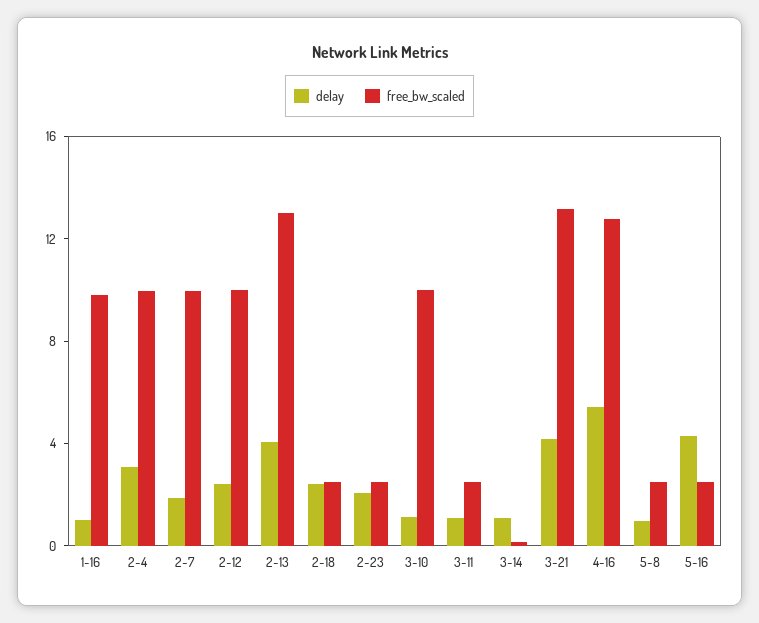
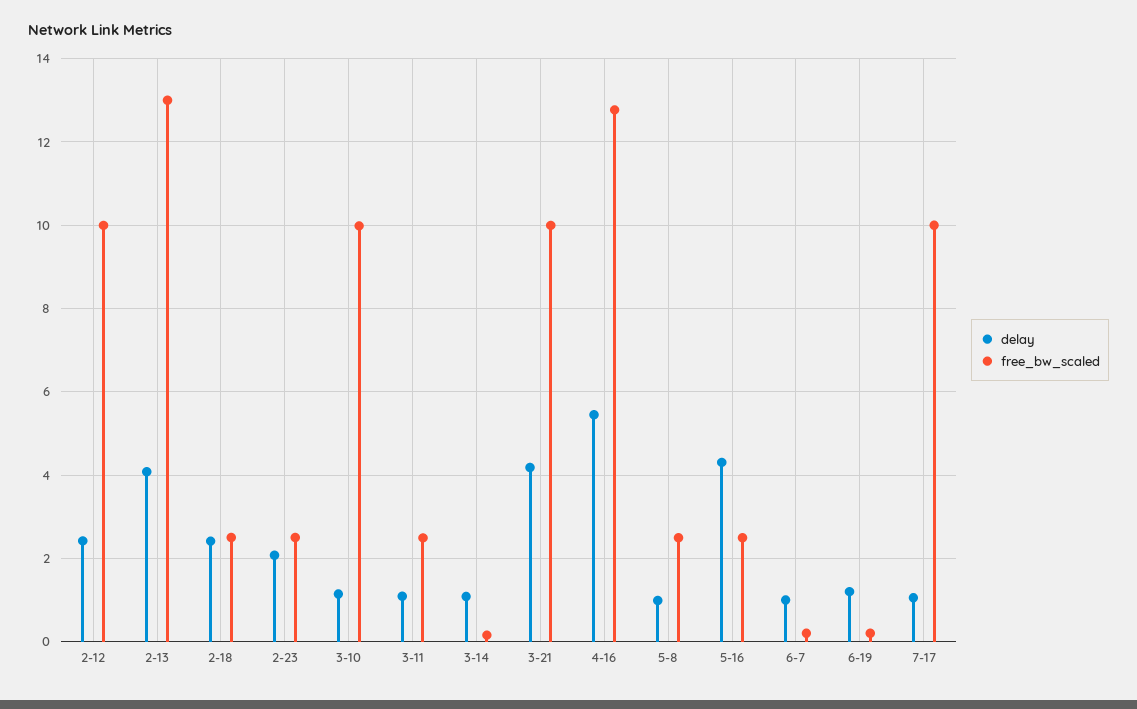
delay, 1-16: 1 -> none
free_bw_scaled, 1-16: 10 -> none
delay, 2-4: 3 -> none
free_bw_scaled, 2-4: 10 -> none
delay, 2-7: 2 -> none
free_bw_scaled, 2-7: 10 -> none
free_bw_scaled, 3-21: 13 -> 10
delay, 6-7: none -> 1
free_bw_scaled, 6-7: none -> 0.2
delay, 6-19: none -> 1.2
free_bw_scaled, 6-19: none -> 0.2
delay, 7-17: none -> 1
free_bw_scaled, 7-17: none -> 10

